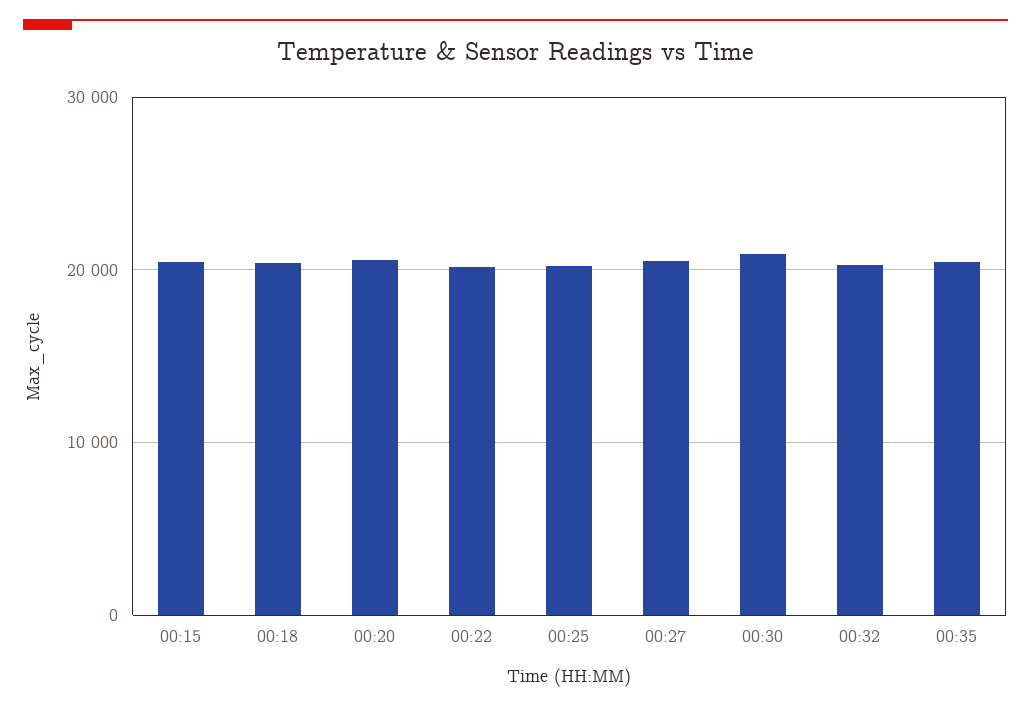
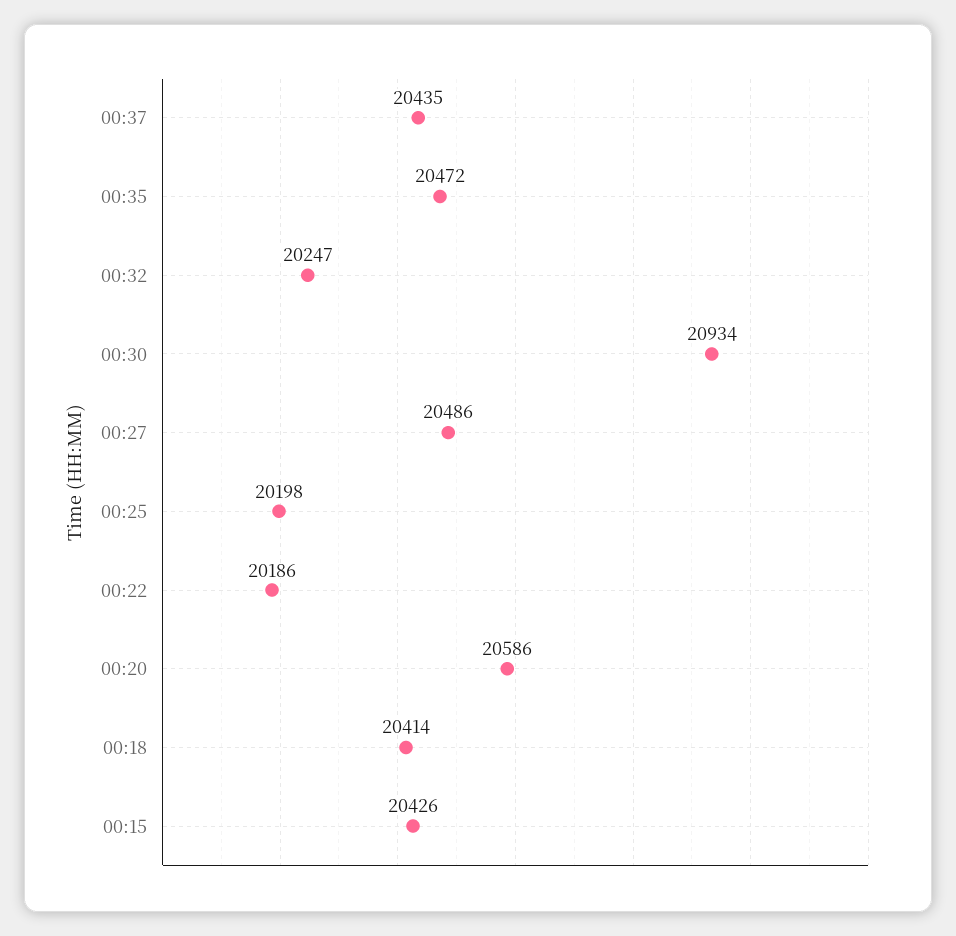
00:37: none -> 20435

